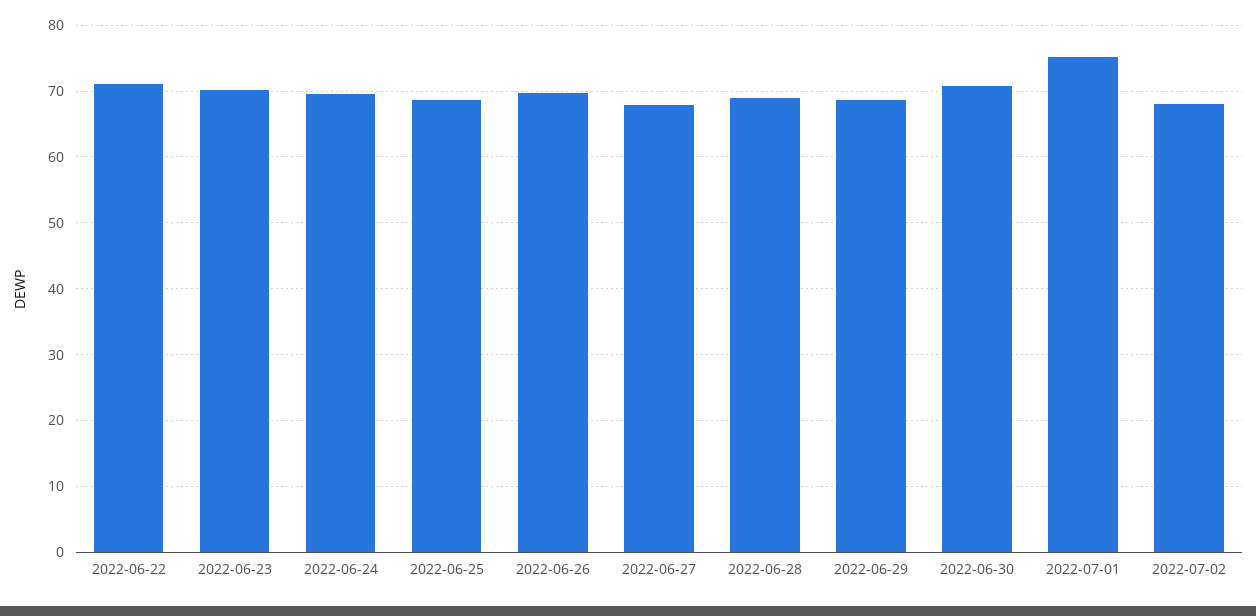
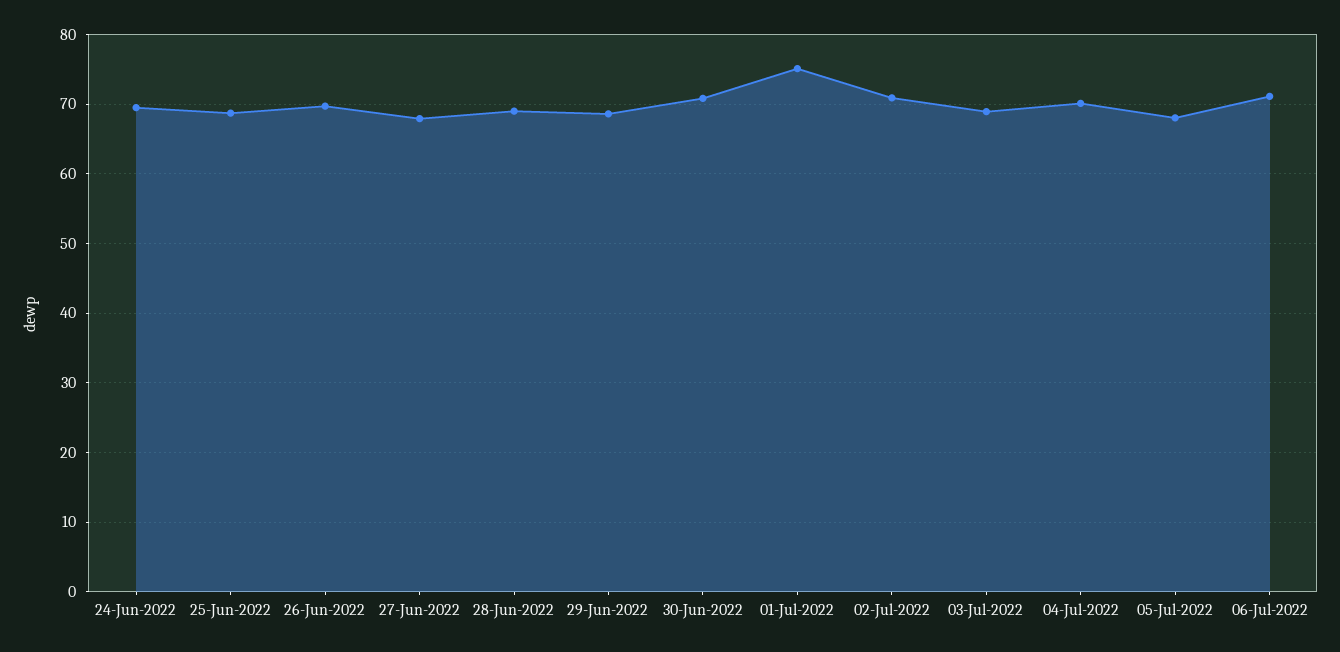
2022-06-22: 71 -> none
2022-06-23: 70 -> none
2022-07-02: 68 -> 71
03-Jul-2022: none -> 69
04-Jul-2022: none -> 70
05-Jul-2022: none -> 68
06-Jul-2022: none -> 71

